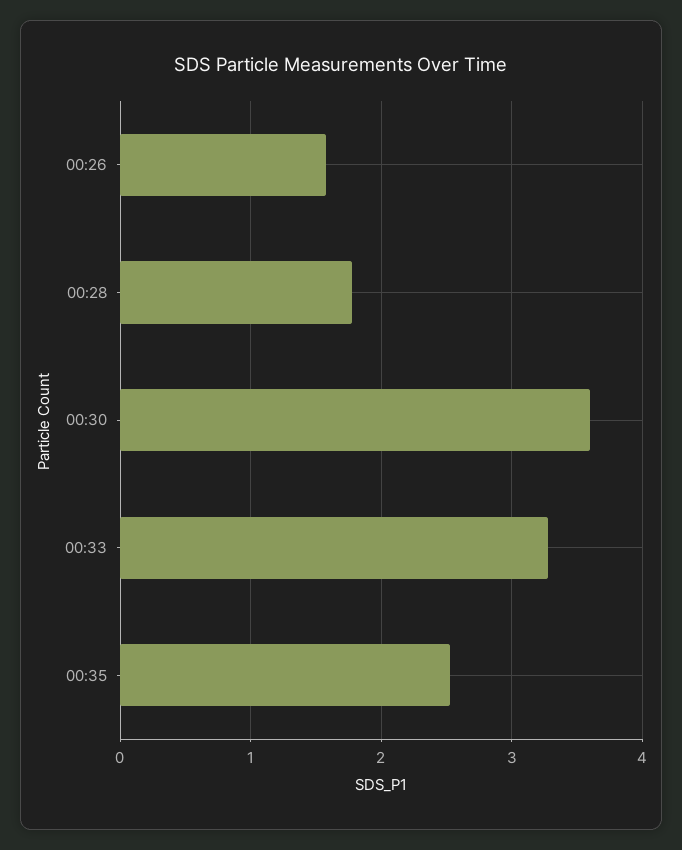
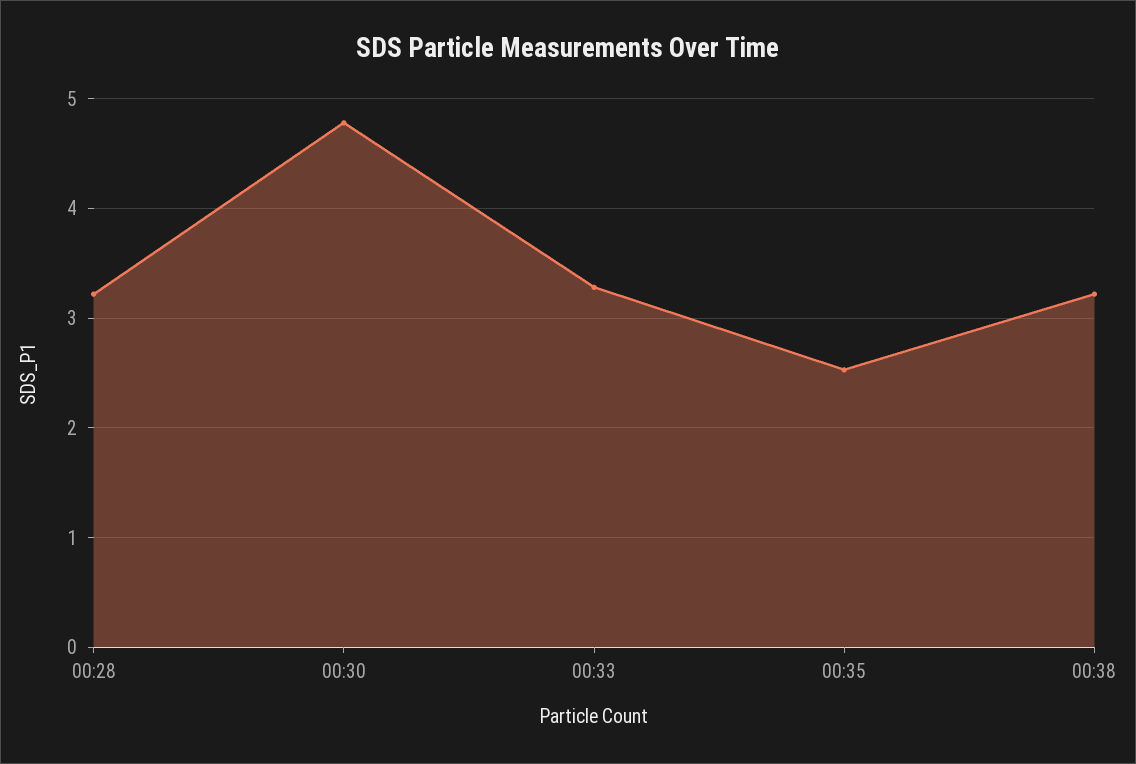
00:26: 1.6 -> none
00:28: 1.8 -> 3.2
00:30: 3.6 -> 4.8
00:38: none -> 3.2

